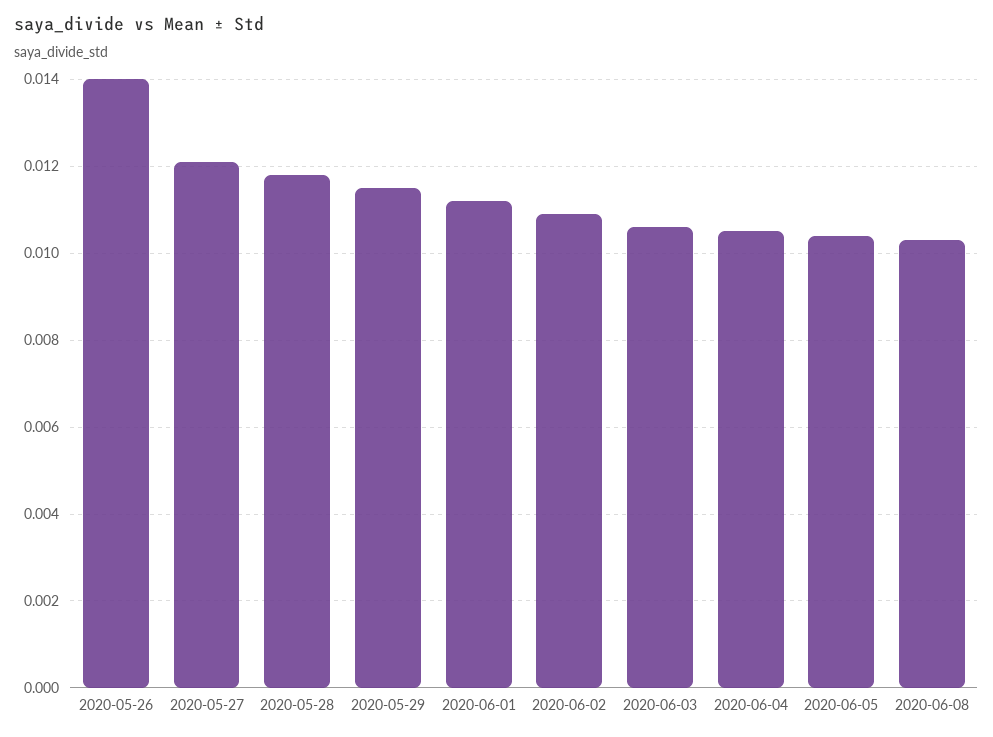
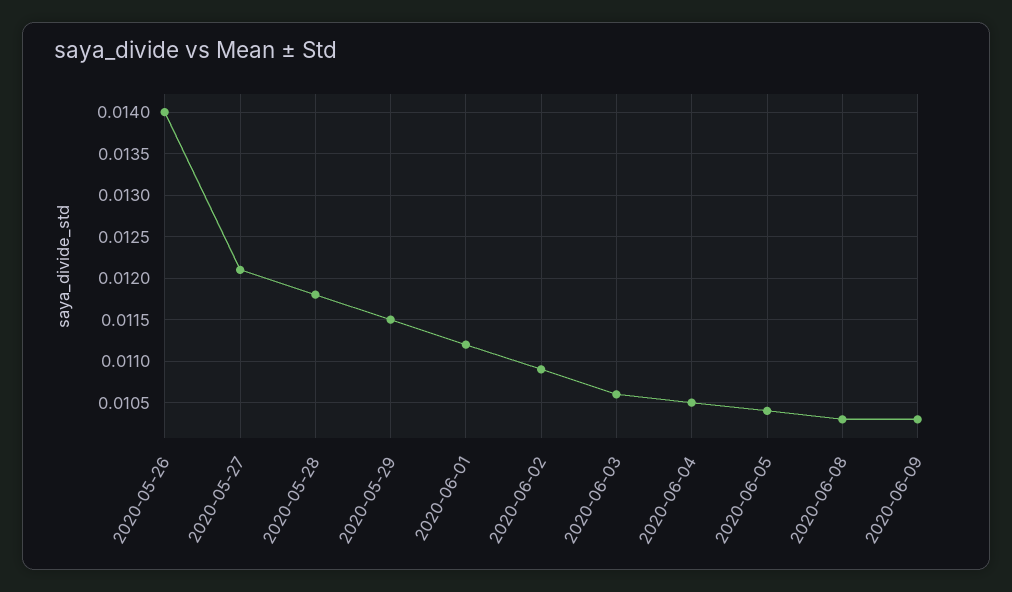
2020-06-09: none -> 0.0103

